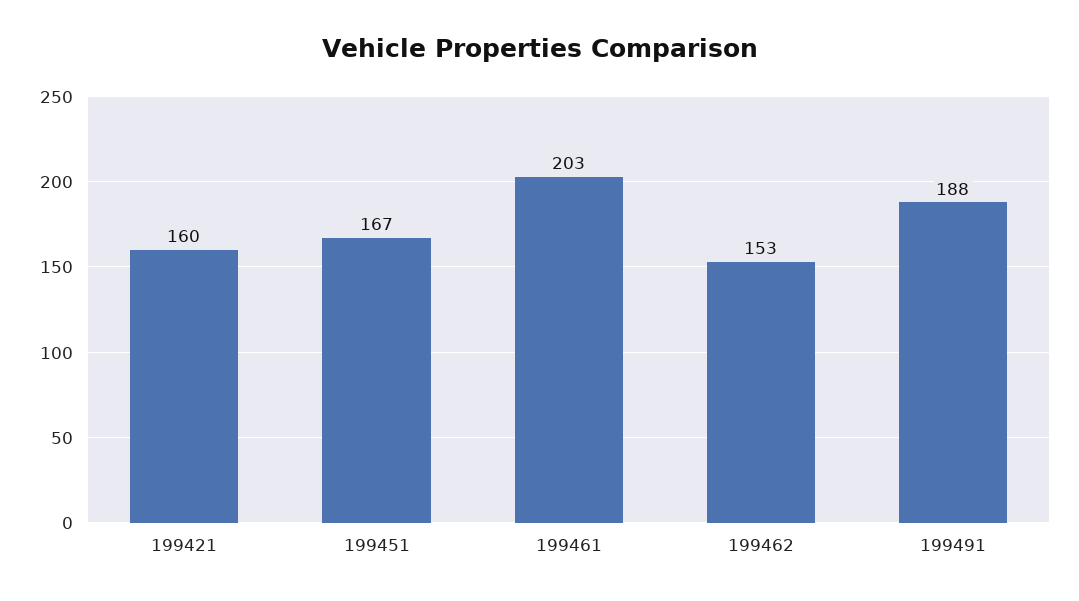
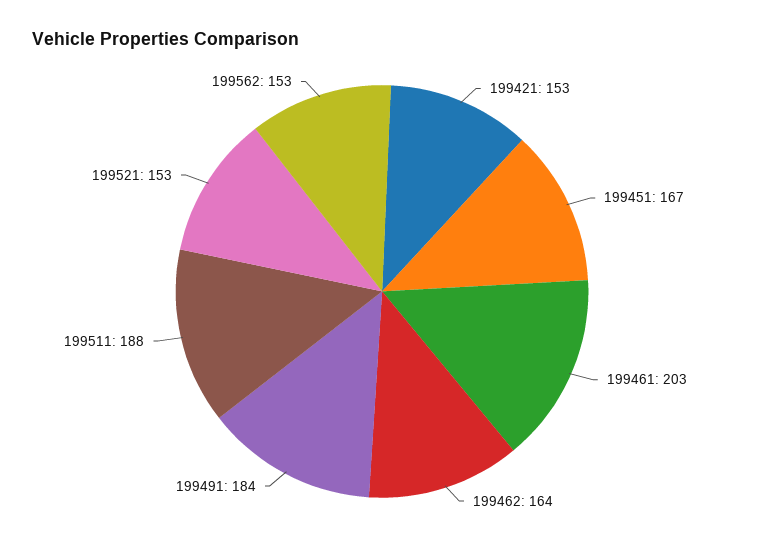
199421: 160 -> 153
199462: 153 -> 164
199491: 188 -> 184
199511: none -> 188
199521: none -> 153
199562: none -> 153

